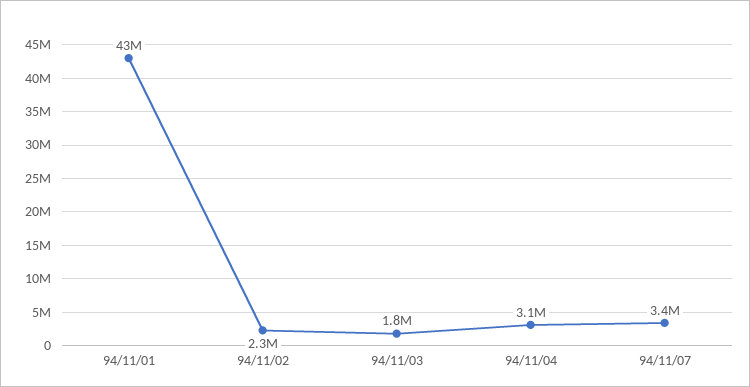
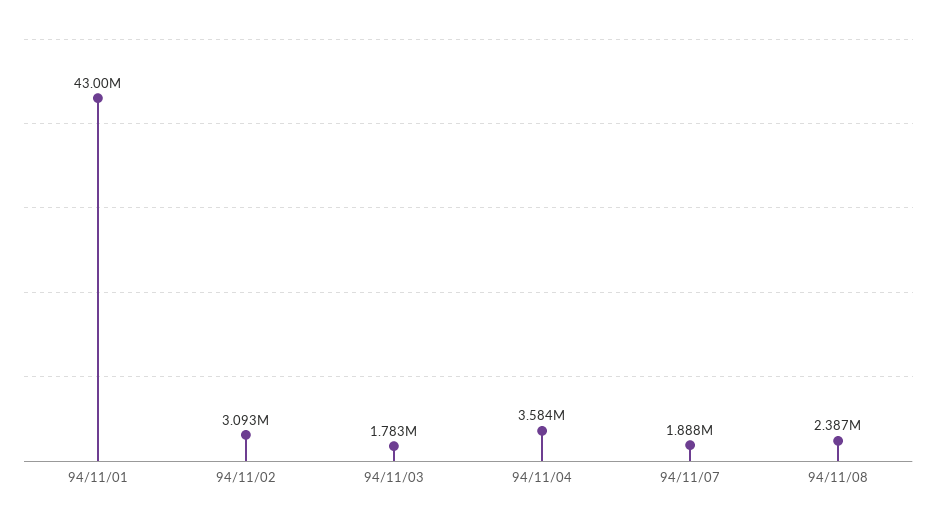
94/11/02: 2300000 -> 3093000
94/11/04: 3100000 -> 3584000
94/11/07: 3400000 -> 1888000
94/11/08: none -> 2387000

